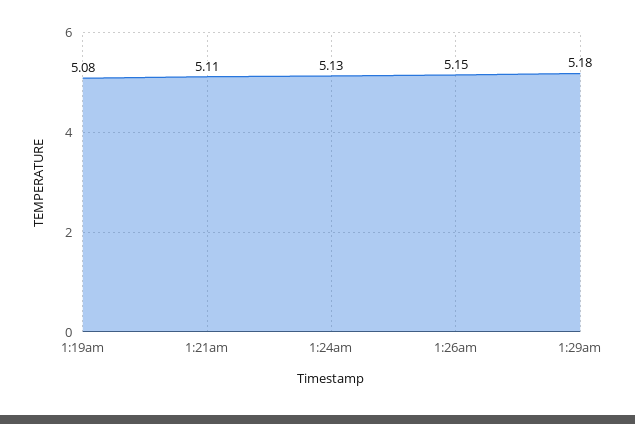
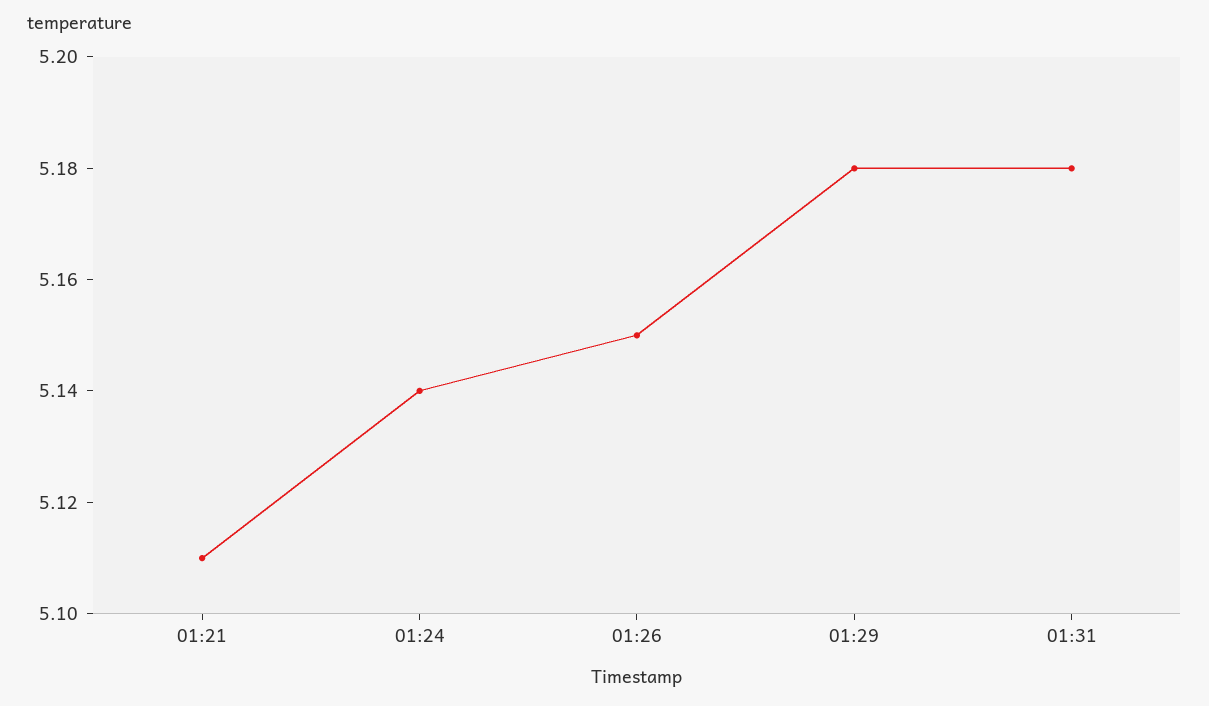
1:19am: 5.08 -> none
1:24am: 5.13 -> 5.14
01:31: none -> 5.18

